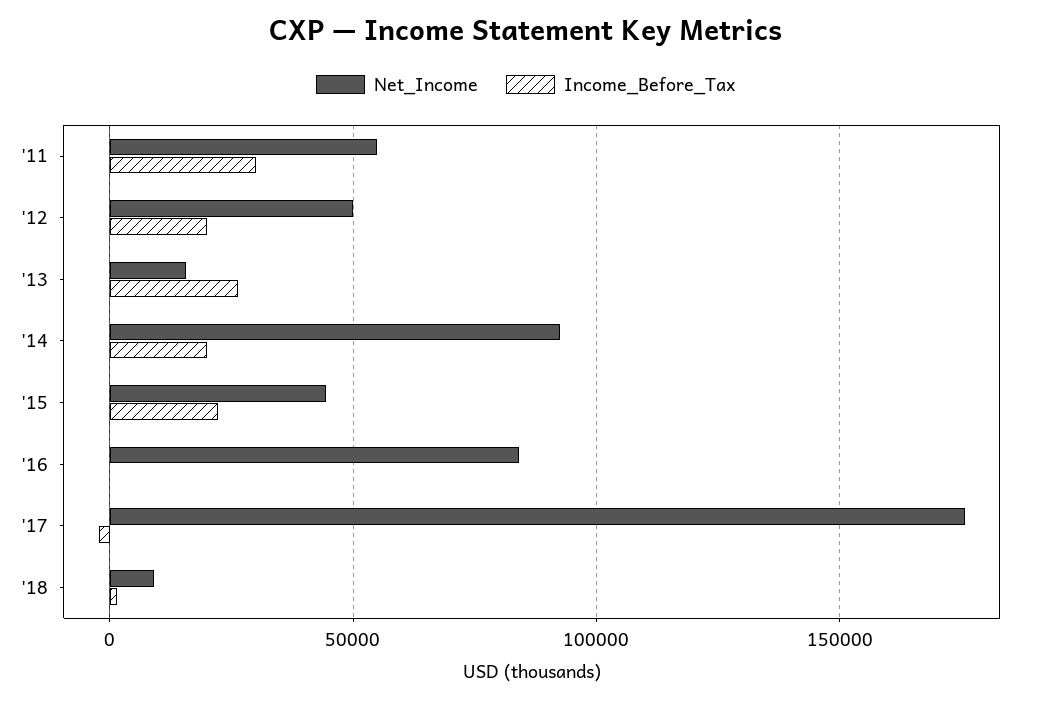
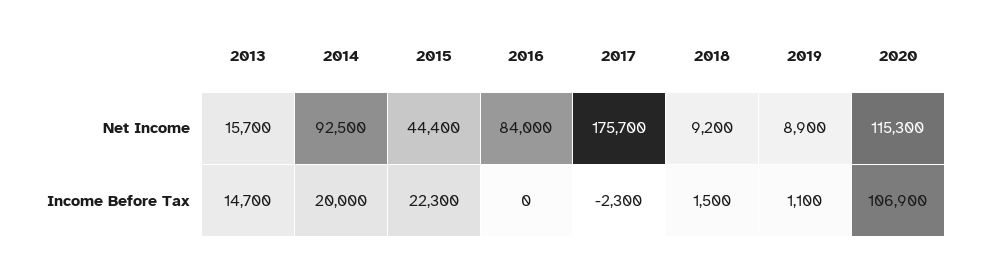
Net_Income, '11: 55000 -> none
Income_Before_Tax, '11: 30000 -> none
Net_Income, '12: 50000 -> none
Income_Before_Tax, '12: 20000 -> none
Income_Before_Tax, '13: 25000 -> 14700
Net_Income, 2019: none -> 8900
Net_Income, 2020: none -> 115300
Income_Before_Tax, 2019: none -> 1100
Income_Before_Tax, 2020: none -> 106900

